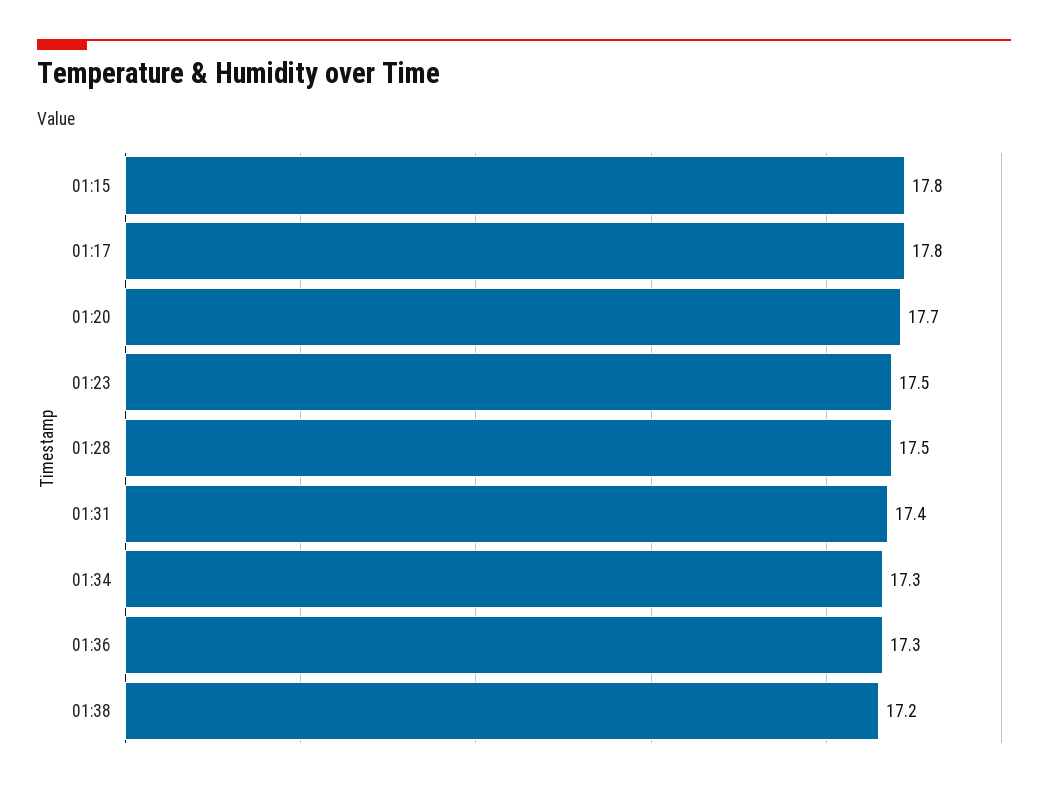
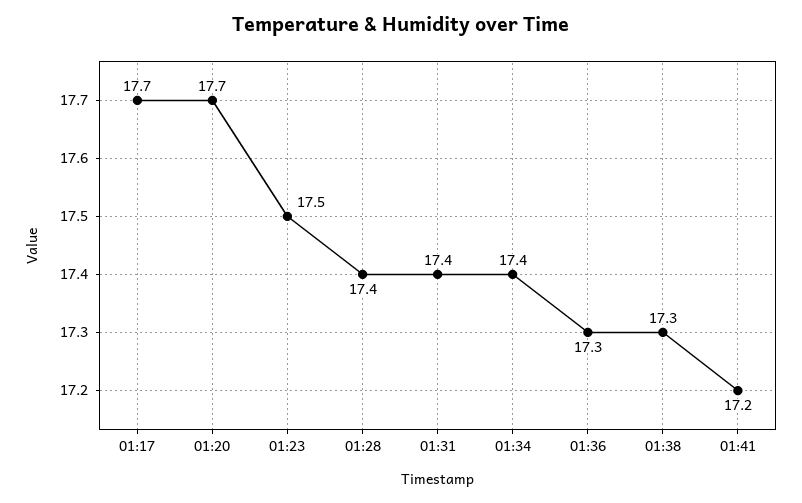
01:15: 17.8 -> none
01:17: 17.8 -> 17.7
01:28: 17.5 -> 17.4
01:34: 17.3 -> 17.4
01:38: 17.2 -> 17.3
01:41: none -> 17.2

